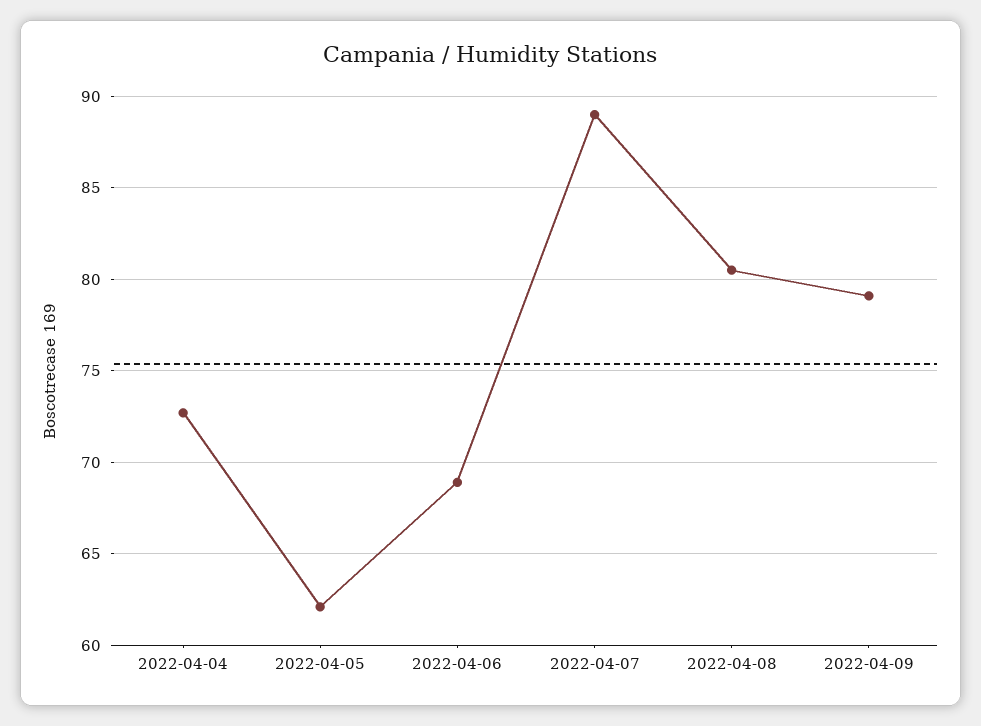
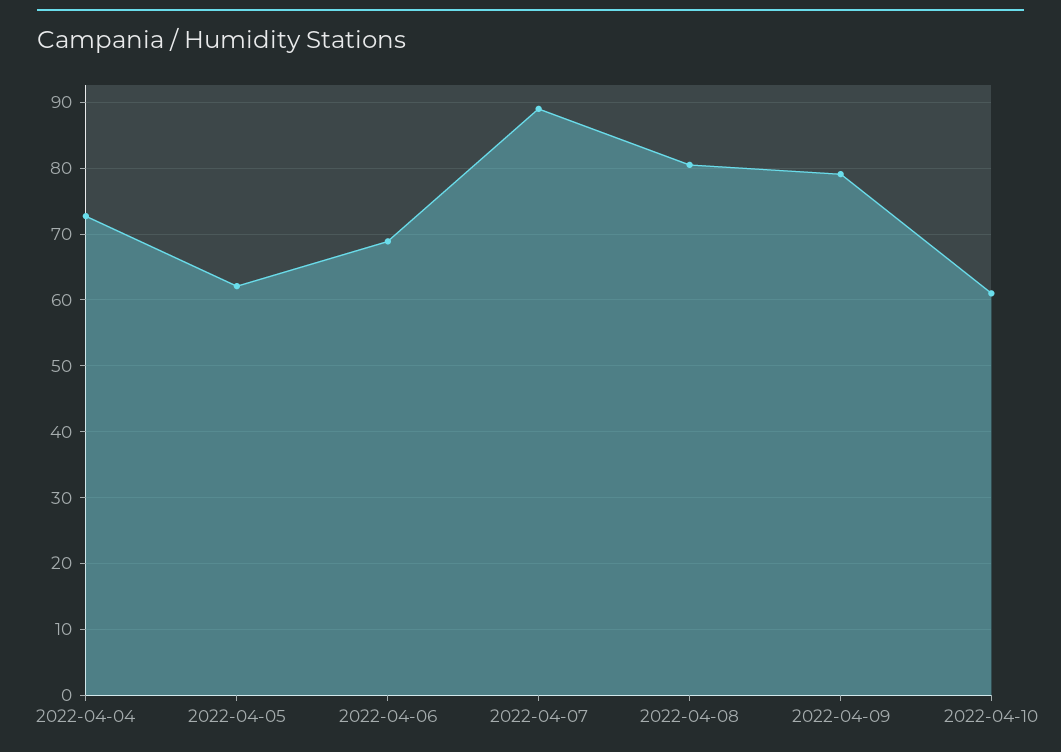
2022-04-10: none -> 61

